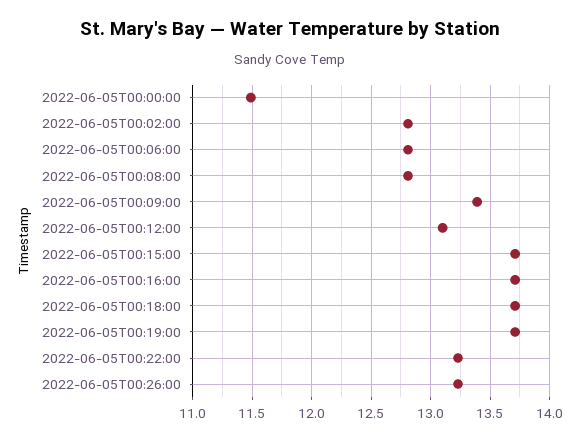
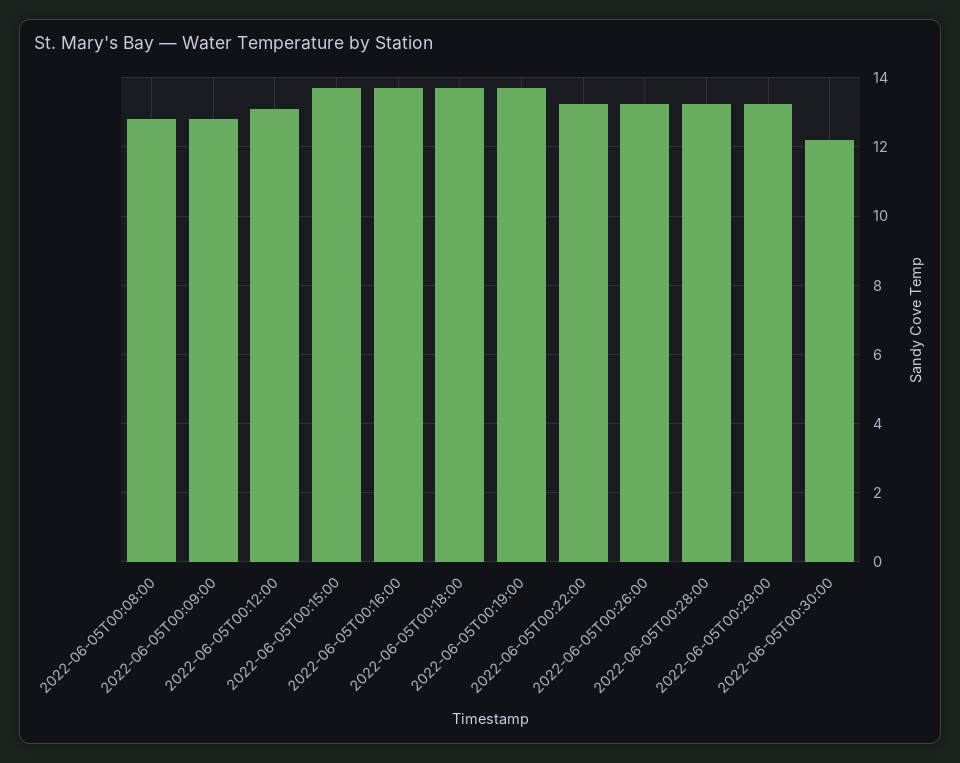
2022-06-05T00:00:00: 11.5 -> none
2022-06-05T00:02:00: 12.8 -> none
2022-06-05T00:06:00: 12.8 -> none
2022-06-05T00:09:00: 13.4 -> 12.8
2022-06-05T00:28:00: none -> 13.2
2022-06-05T00:29:00: none -> 13.2
2022-06-05T00:30:00: none -> 12.2

